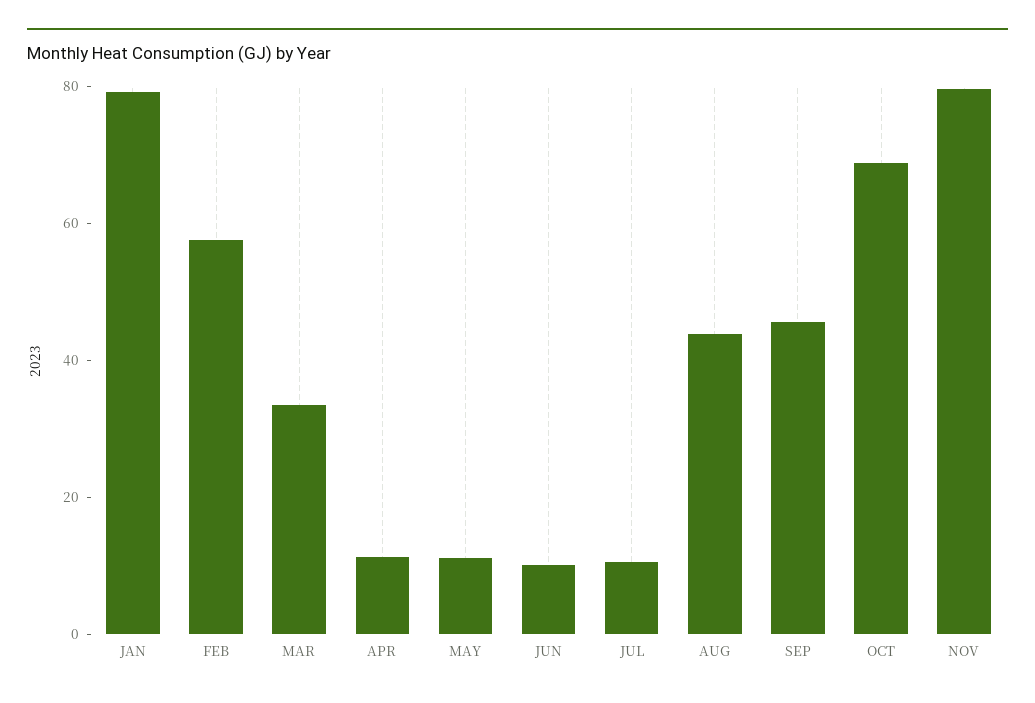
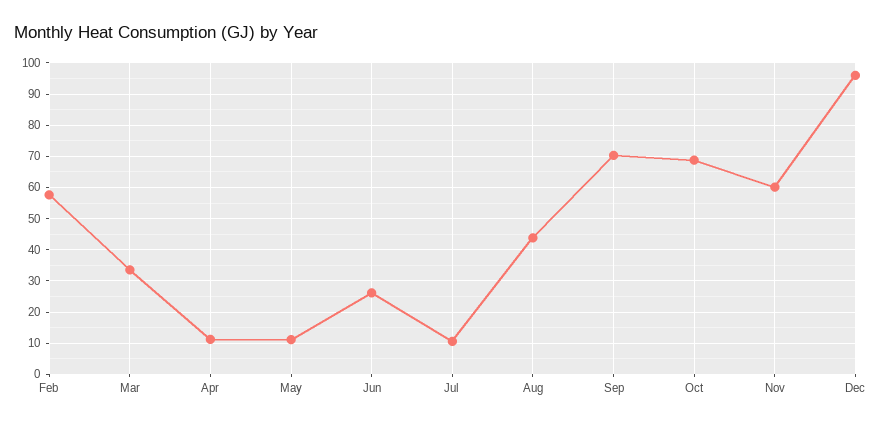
JAN: 80 -> none
JUN: 10 -> 26
SEP: 45 -> 70
NOV: 80 -> 60
Dec: none -> 96

